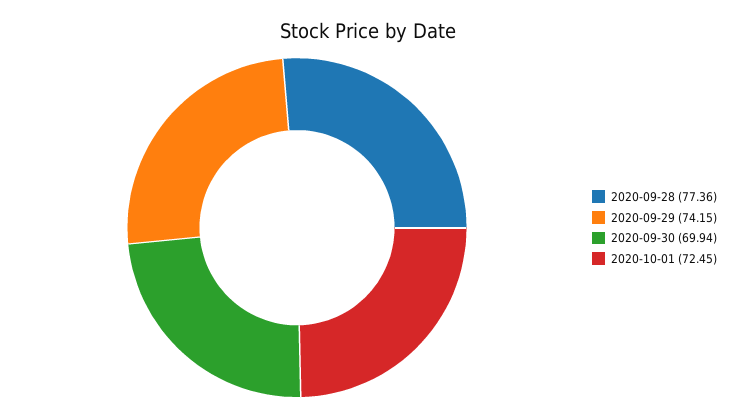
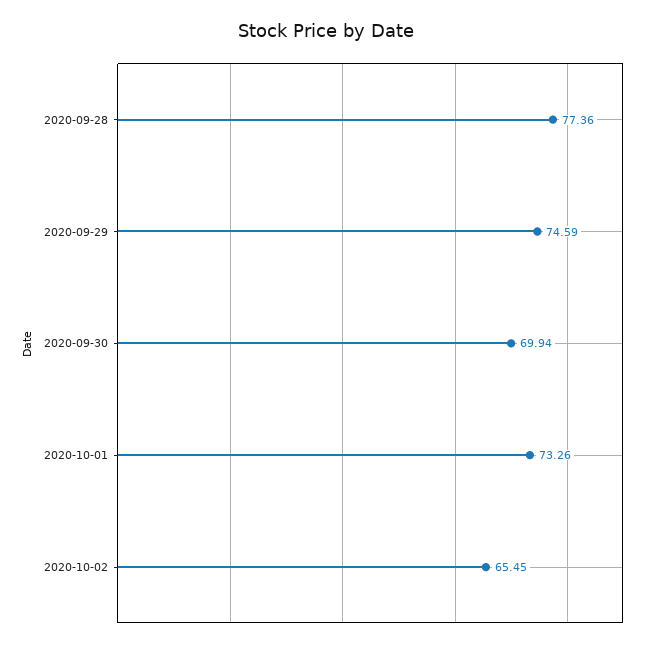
2020-09-29: 74.15 -> 74.59
2020-10-01: 72.45 -> 73.26
2020-10-02: none -> 65.45

